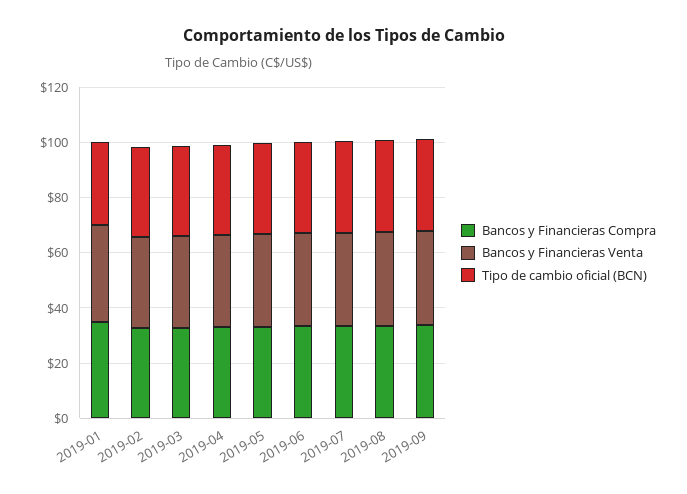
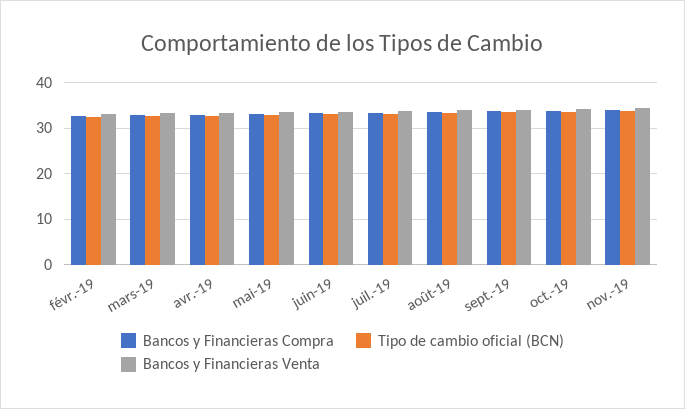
Bancos y Financieras Compra, 2019-01: 35 -> none
Bancos y Financieras Venta, 2019-01: 35 -> none
Tipo de cambio oficial (BCN), 2019-01: 30 -> none
Bancos y Financieras Compra, oct.-19: none -> 34
Tipo de cambio oficial (BCN), oct.-19: none -> 34
Bancos y Financieras Venta, oct.-19: none -> 34
Bancos y Financieras Compra, nov.-19: none -> 34
Tipo de cambio oficial (BCN), nov.-19: none -> 34
Bancos y Financieras Venta, nov.-19: none -> 34

